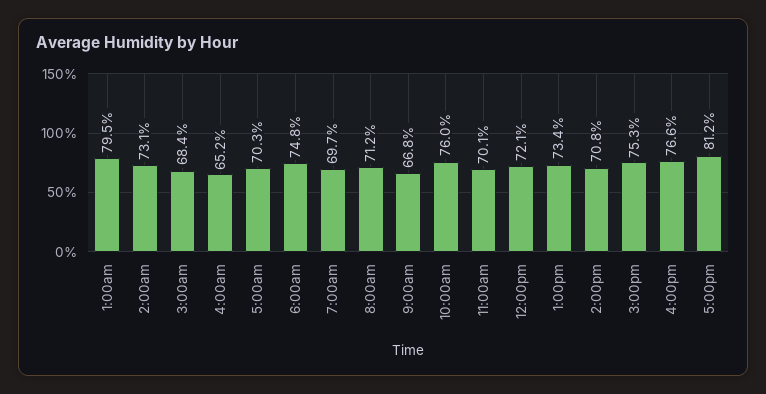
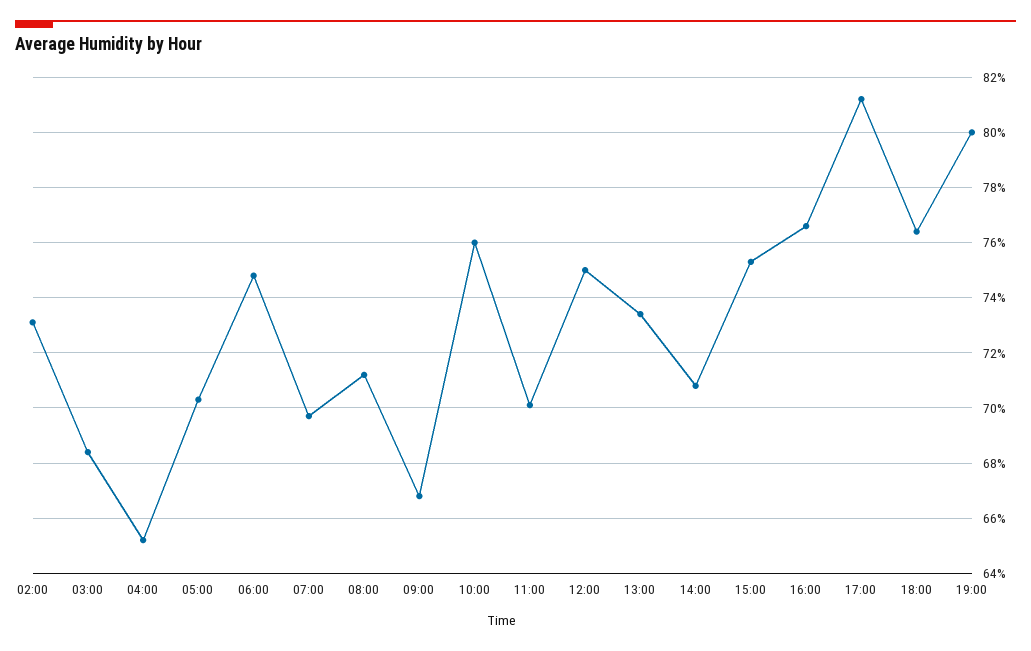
1:00am: 79.5 -> none
12:00pm: 72.1 -> 75
18:00: none -> 76.5
19:00: none -> 80

